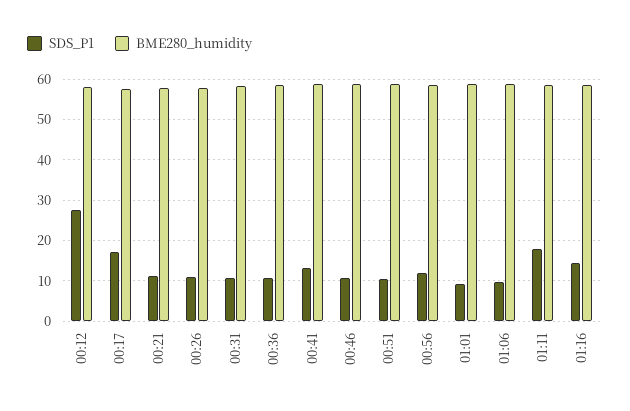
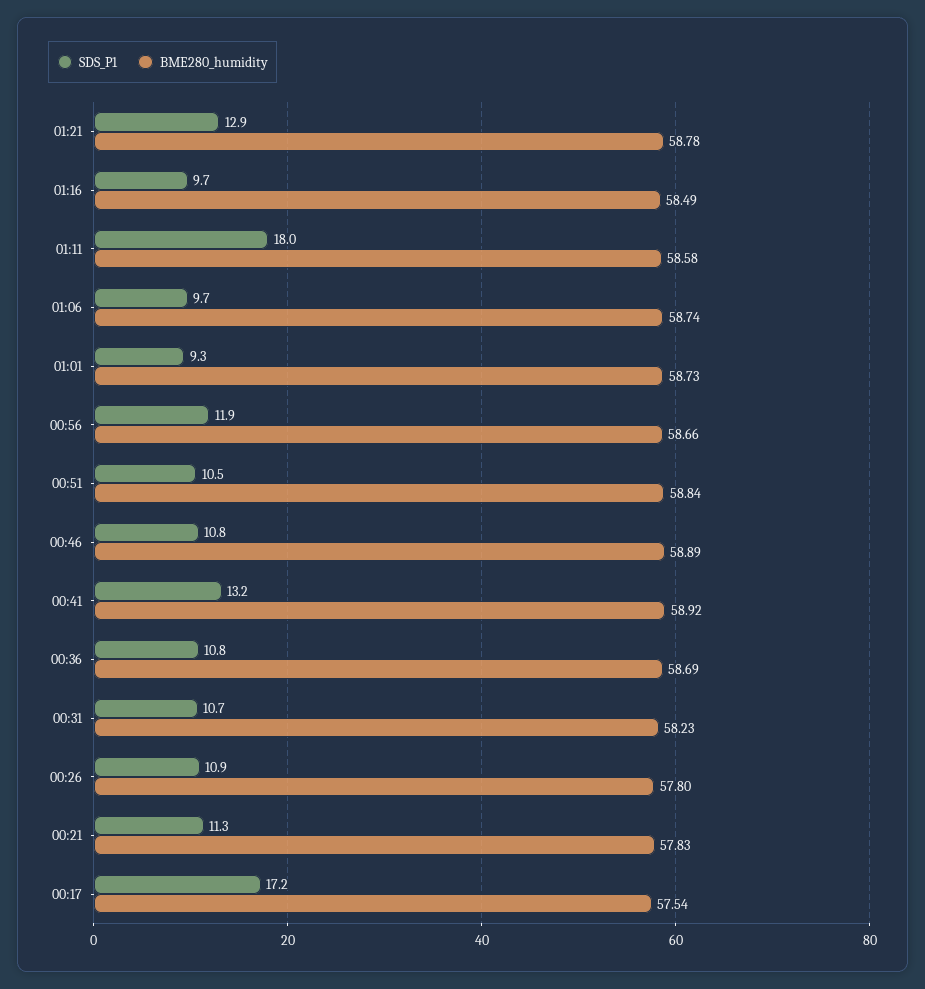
SDS_P1, 00:12: 28 -> none
BME280_humidity, 00:12: 58 -> none
SDS_P1, 01:16: 14 -> 9.7
SDS_P1, 01:21: none -> 12.9
BME280_humidity, 01:21: none -> 58.78

